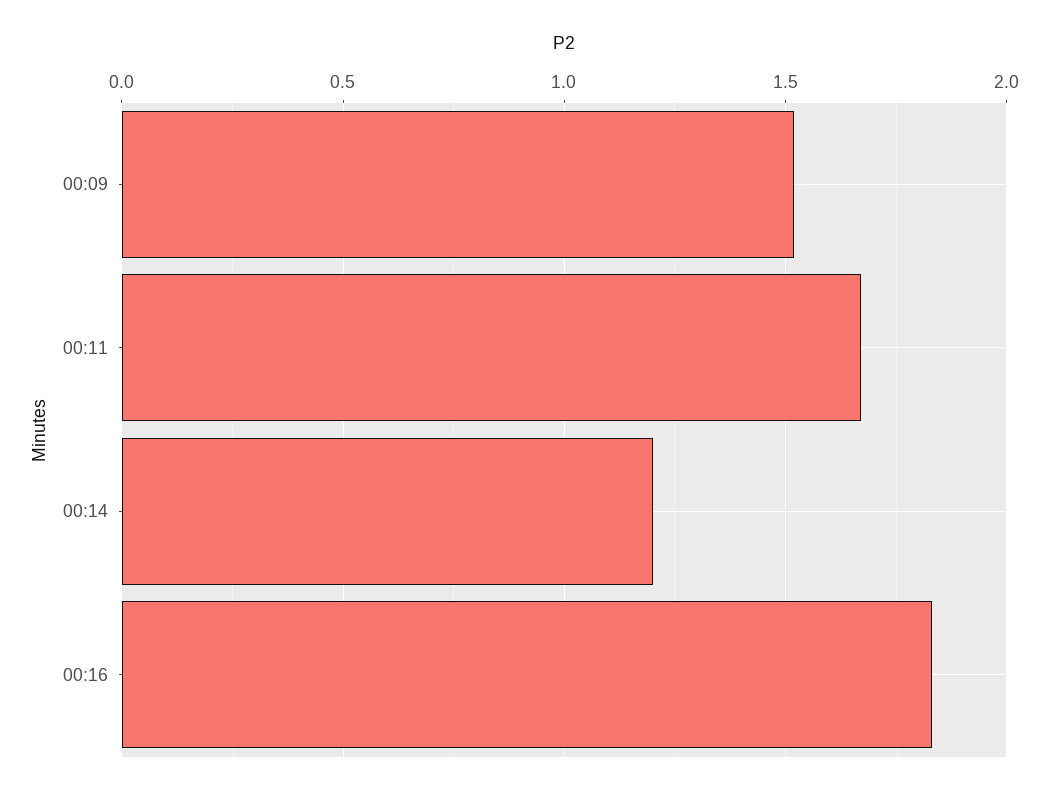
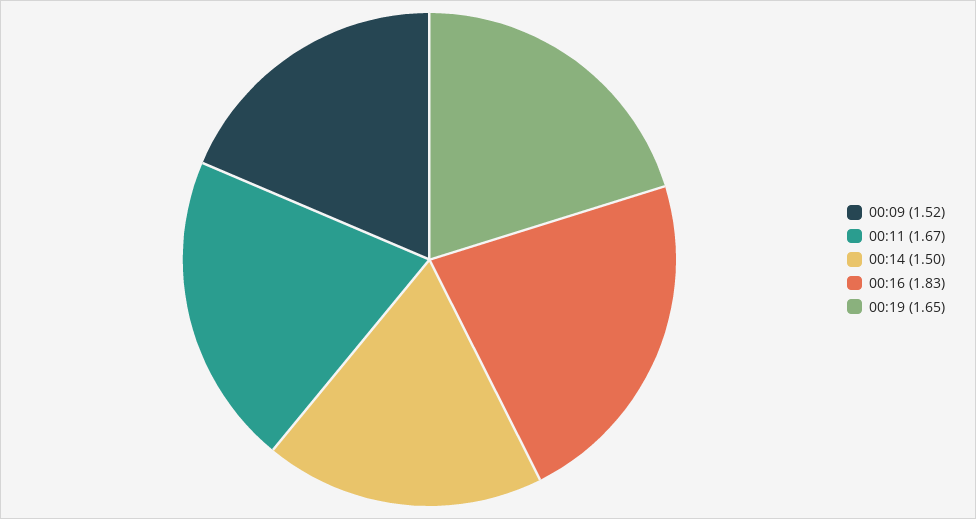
00:14: 1.2 -> 1.5
00:19: none -> 1.65

